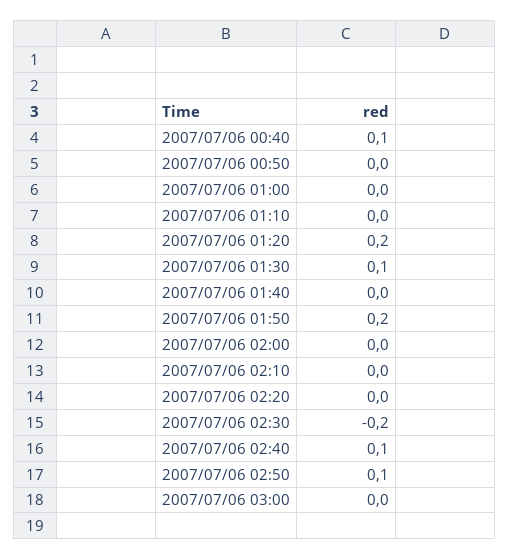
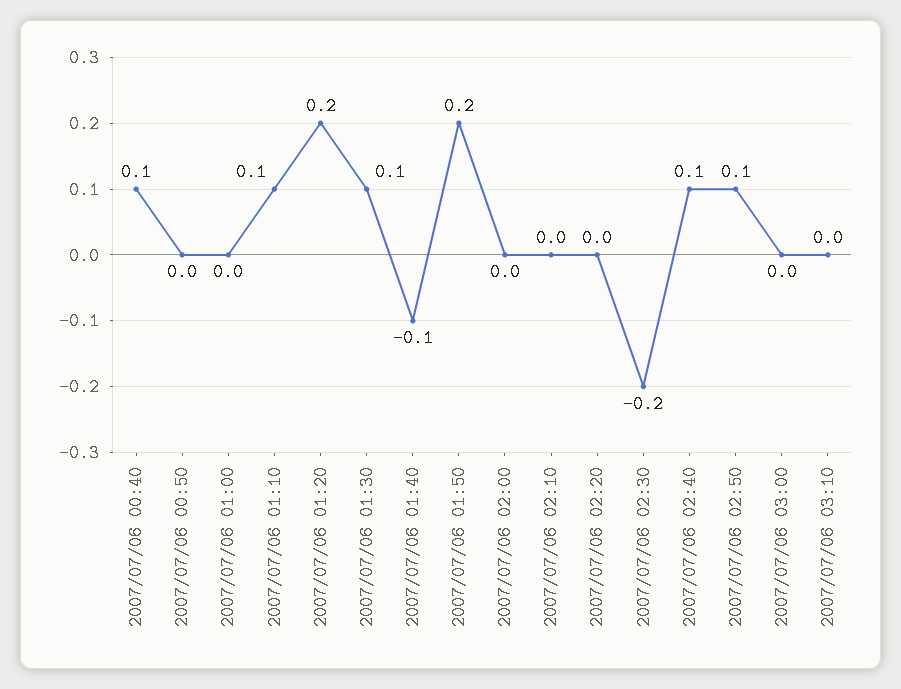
2007/07/06 01:10: 0 -> 0.1
2007/07/06 01:40: 0 -> -0.1
2007/07/06 03:10: none -> 0

